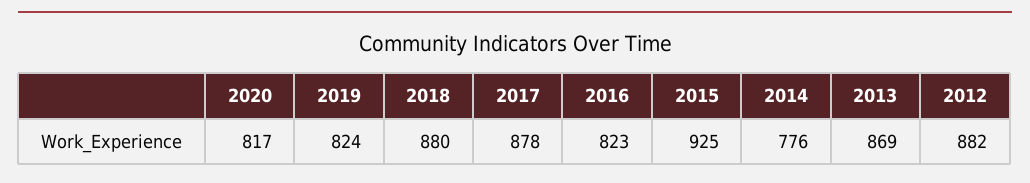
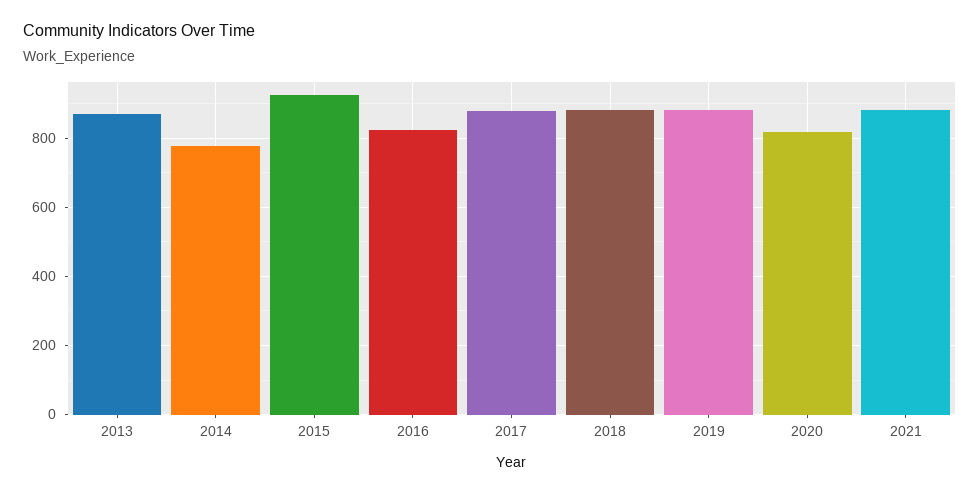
2019: 824 -> 880
2012: 882 -> none
2021: none -> 880

